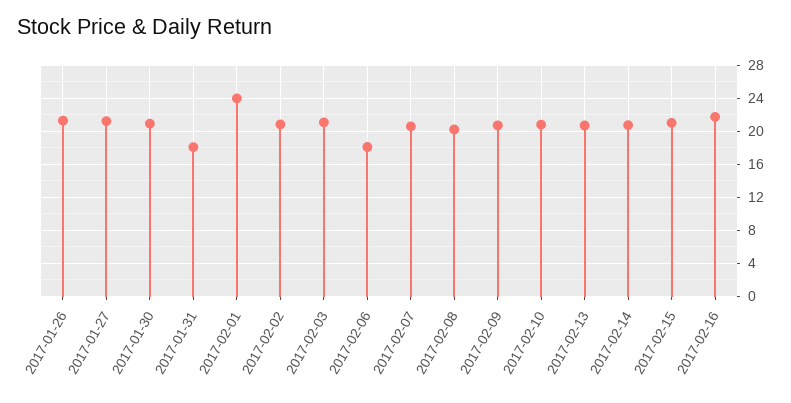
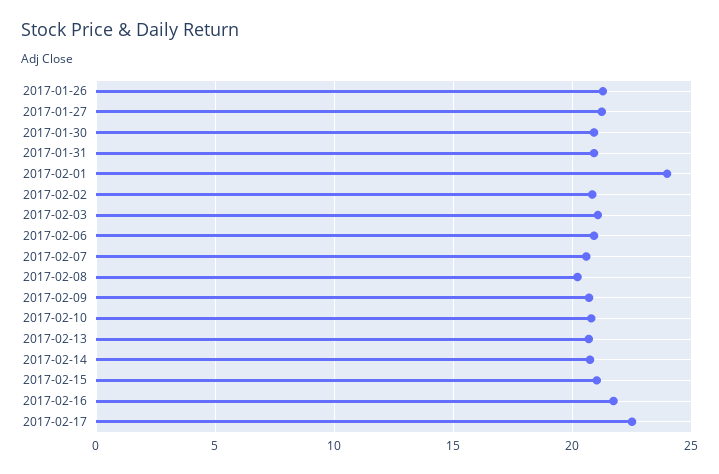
2017-01-31: 18 -> 21
2017-02-06: 18 -> 21
2017-02-17: none -> 22.5

